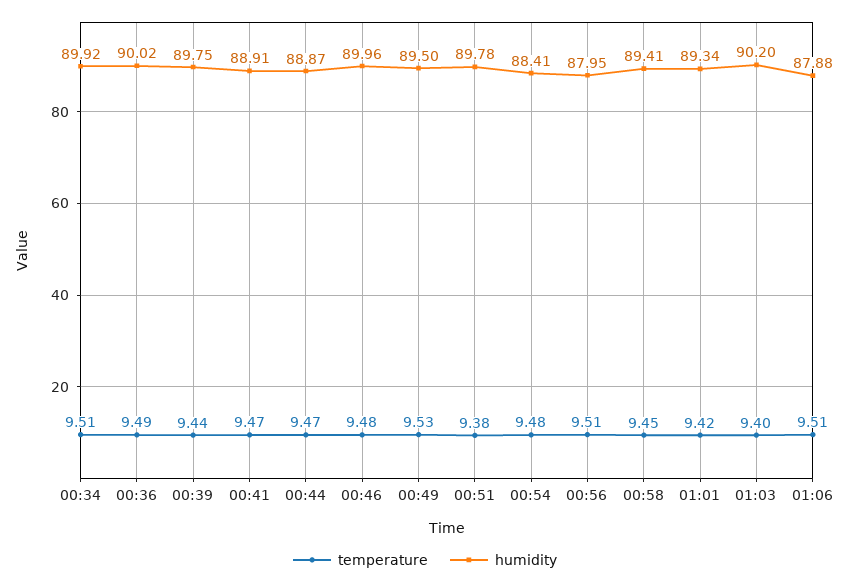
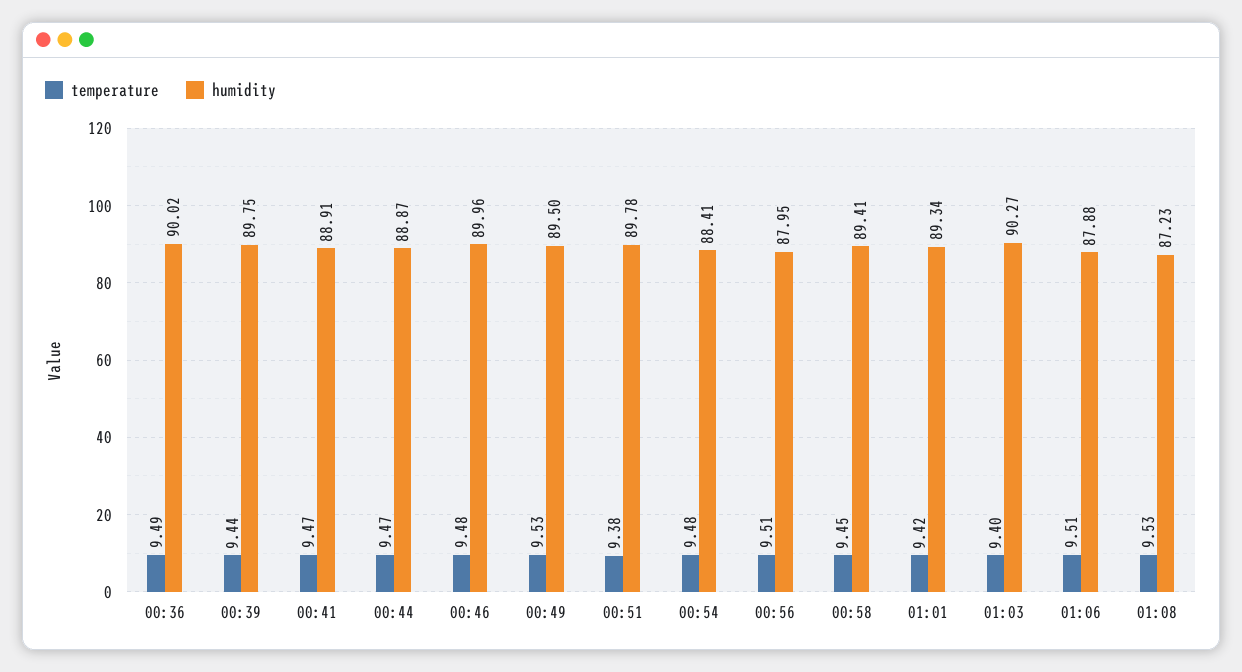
temperature, 00:34: 9.51 -> none
humidity, 00:34: 89.92 -> none
humidity, 01:03: 90.2 -> 90.27
temperature, 01:08: none -> 9.53
humidity, 01:08: none -> 87.23

